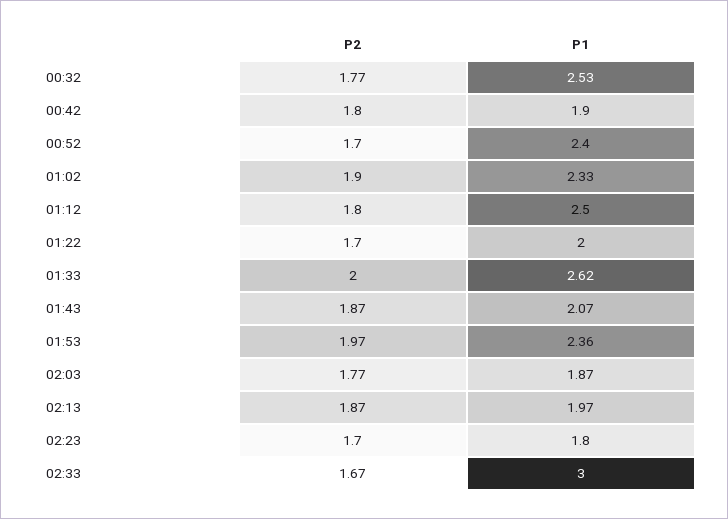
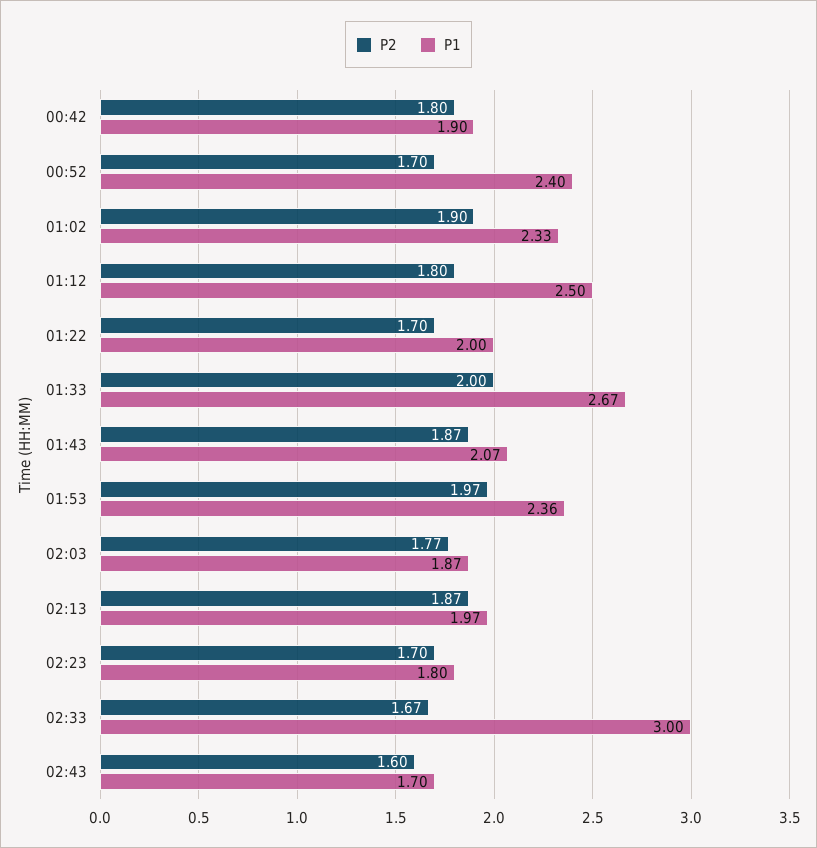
P2, 00:32: 1.77 -> none
P1, 00:32: 2.53 -> none
P1, 01:33: 2.62 -> 2.67
P2, 02:43: none -> 1.6
P1, 02:43: none -> 1.7

